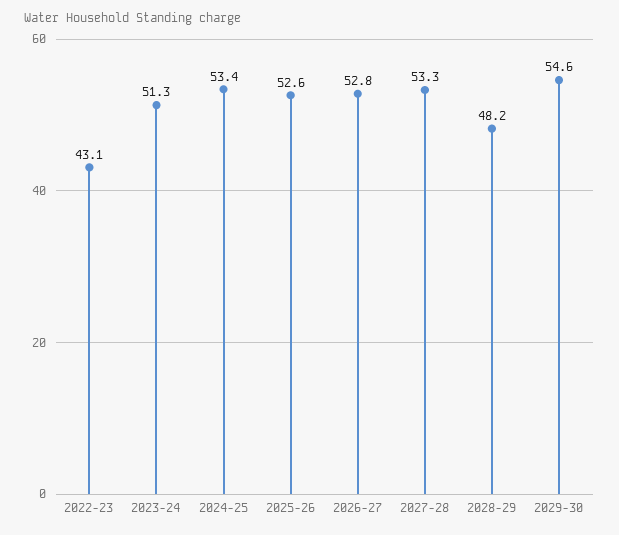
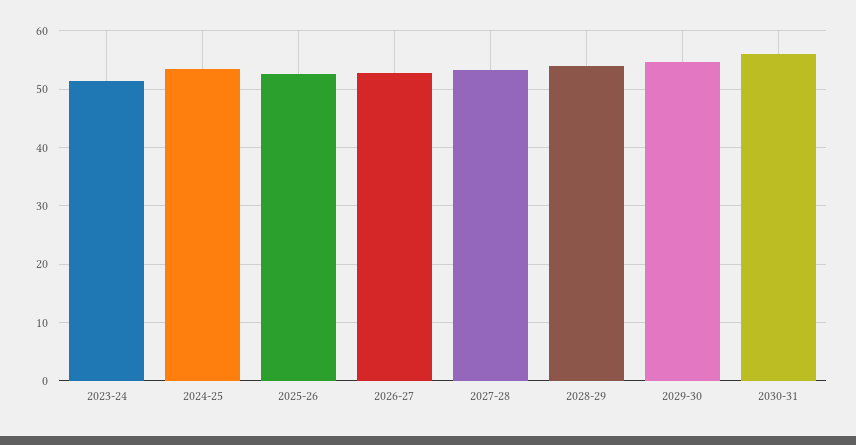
2022-23: 43.1 -> none
2028-29: 48.2 -> 54
2030-31: none -> 56

